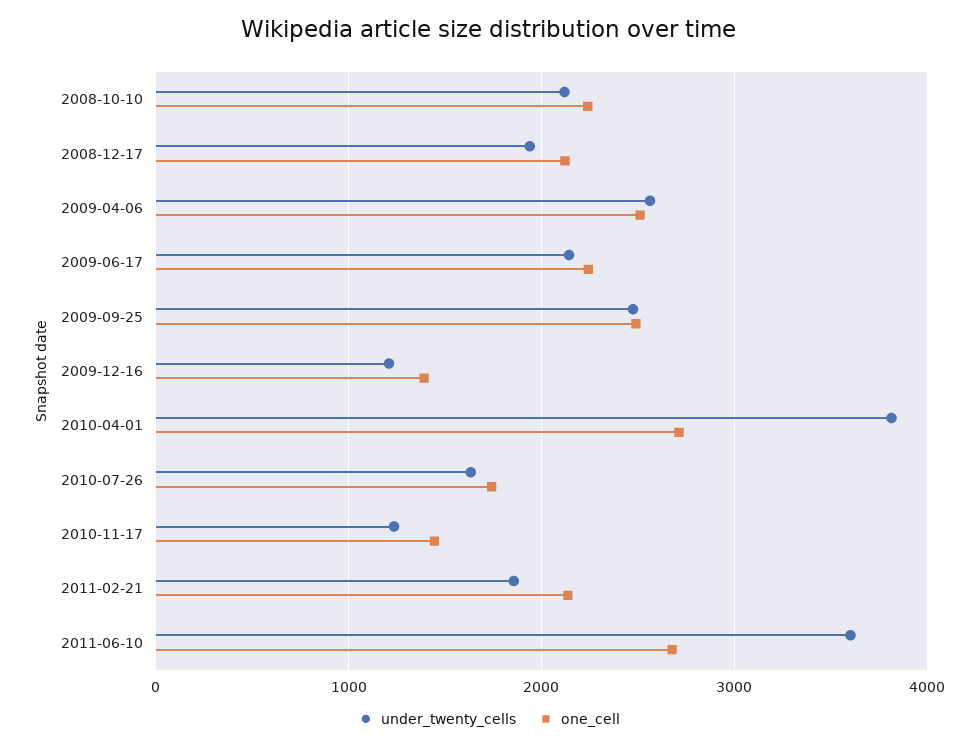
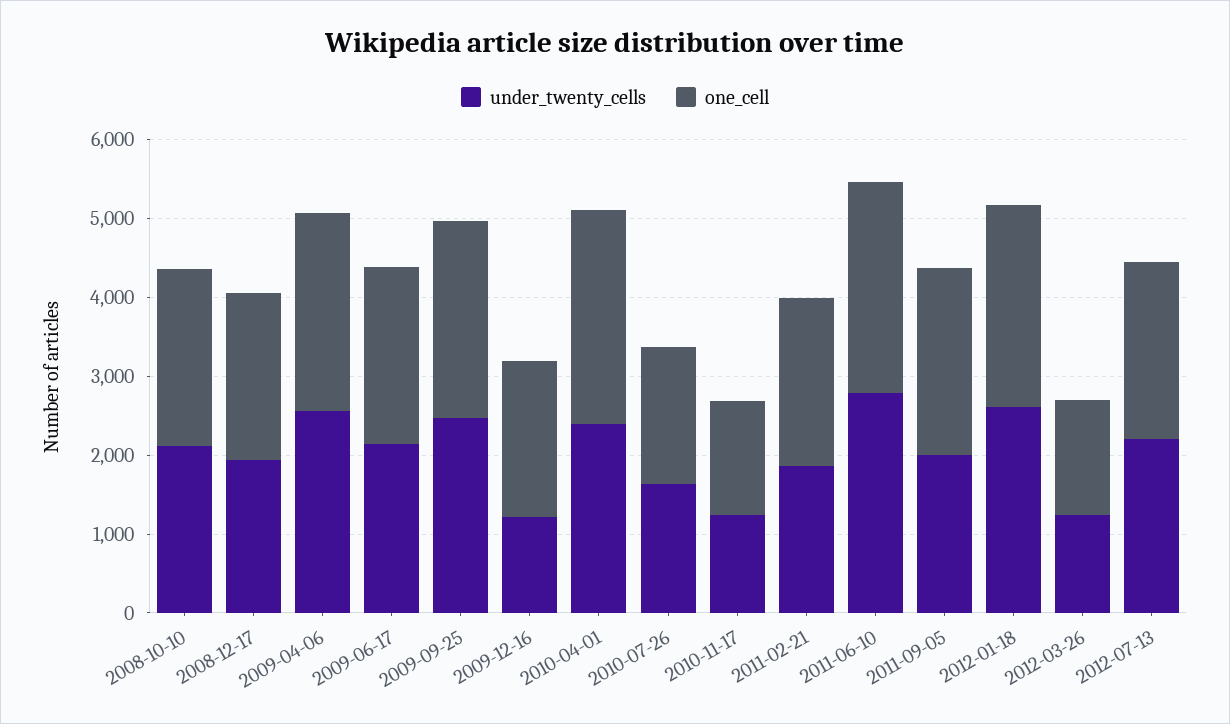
one_cell, 2009-12-16: 1400 -> 2000
under_twenty_cells, 2010-04-01: 3800 -> 2400
under_twenty_cells, 2011-06-10: 3600 -> 2800
under_twenty_cells, 2011-09-05: none -> 2000
one_cell, 2011-09-05: none -> 2400
under_twenty_cells, 2012-01-18: none -> 2600
one_cell, 2012-01-18: none -> 2600
under_twenty_cells, 2012-03-26: none -> 1200
one_cell, 2012-03-26: none -> 1400
under_twenty_cells, 2012-07-13: none -> 2200
one_cell, 2012-07-13: none -> 2200

